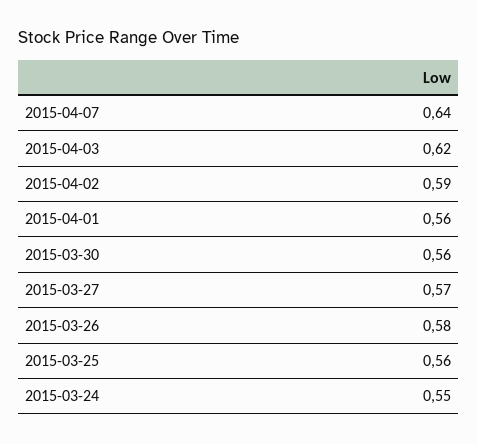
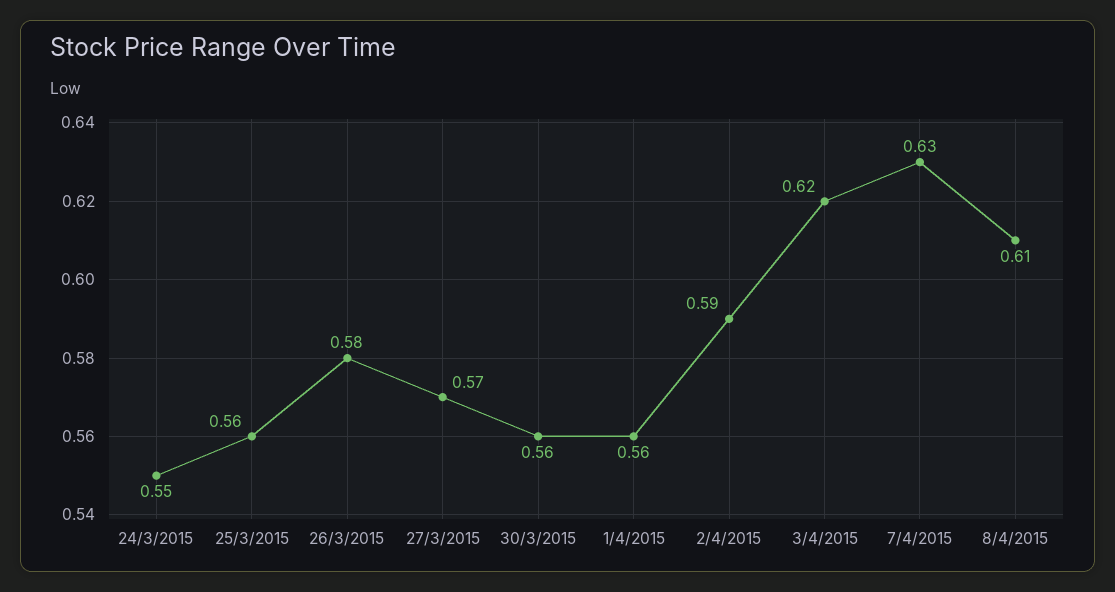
2015-04-07: 0.64 -> 0.63
8/4/2015: none -> 0.61

